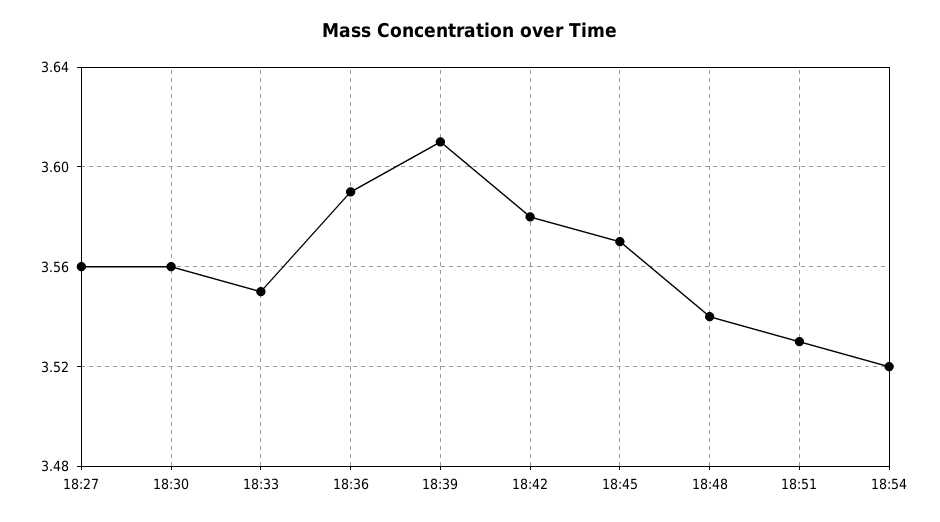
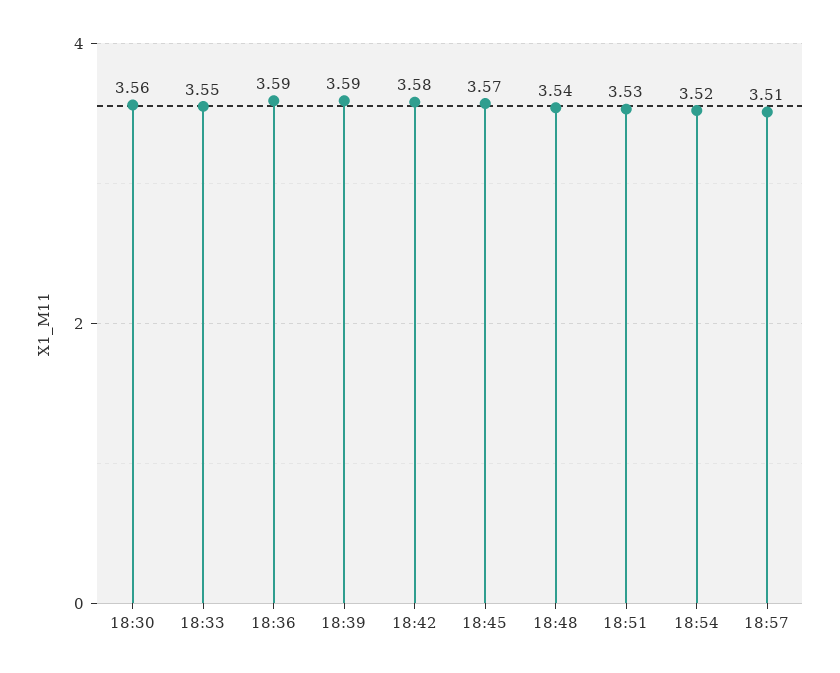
18:27: 3.56 -> none
18:39: 3.61 -> 3.59
18:57: none -> 3.51

